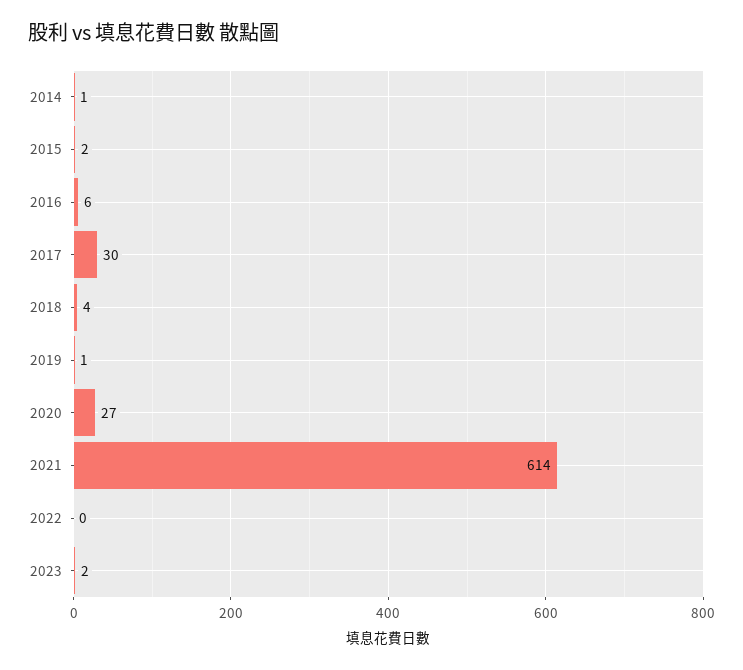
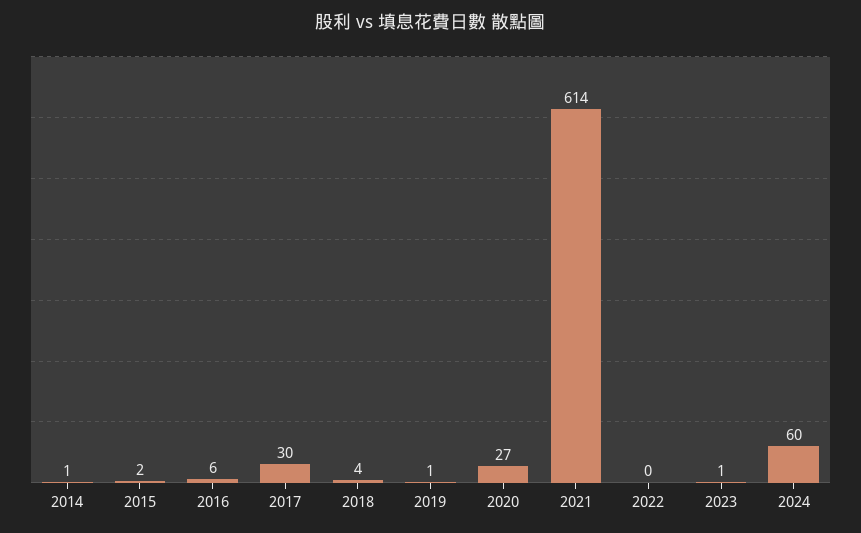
2023: 2 -> 1
2024: none -> 60

